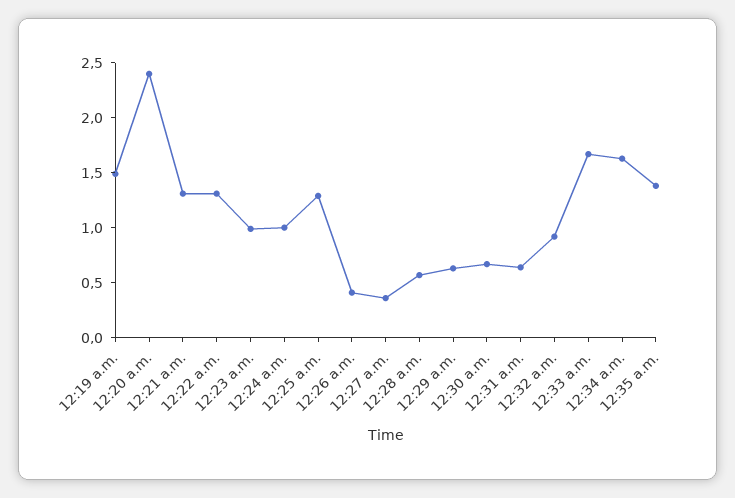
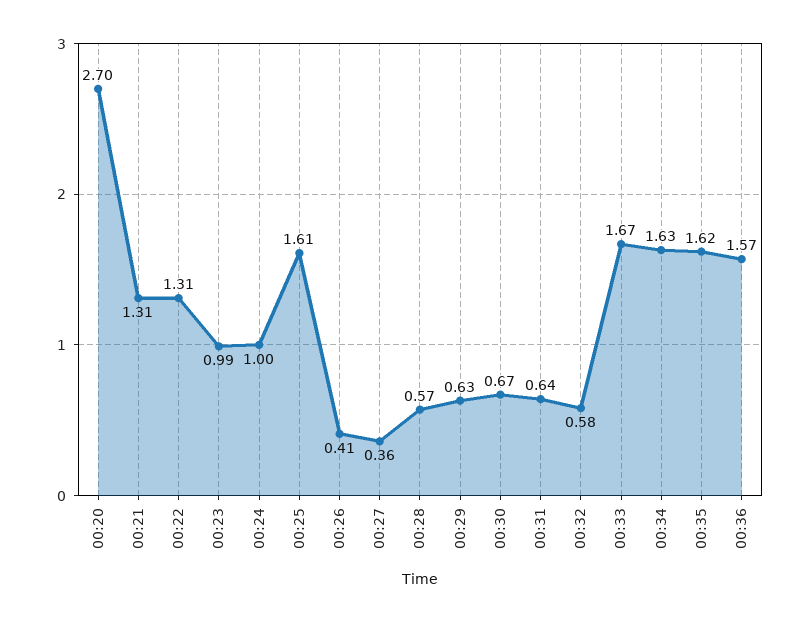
12:19 a.m.: 1.5 -> none
12:20 a.m.: 2.4 -> 2.7
12:25 a.m.: 1.3 -> 1.61
12:32 a.m.: 0.9 -> 0.58
12:35 a.m.: 1.4 -> 1.62
00:36: none -> 1.57

